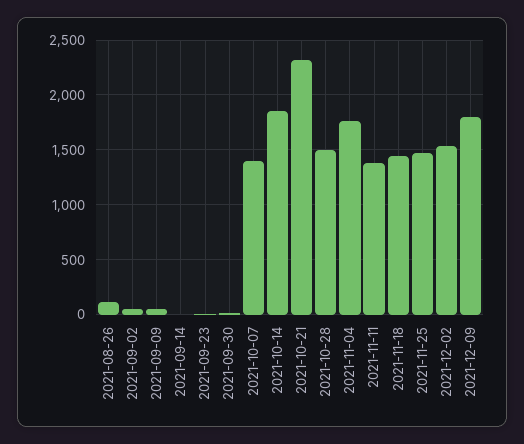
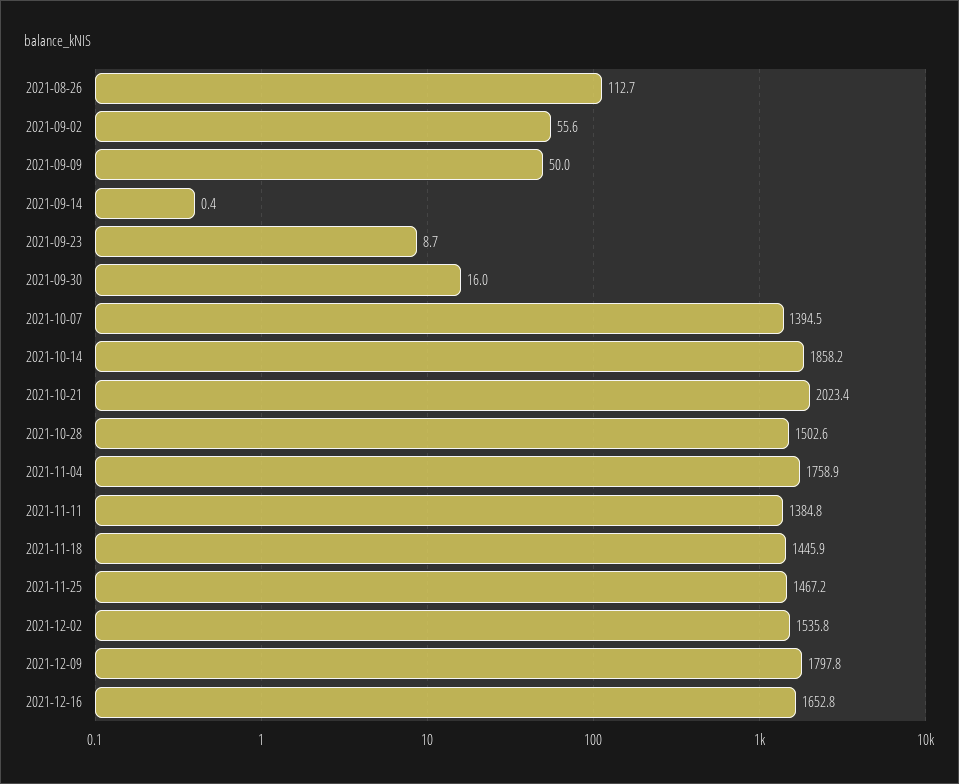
2021-10-21: 2300 -> 2023.4
2021-12-16: none -> 1652.8

